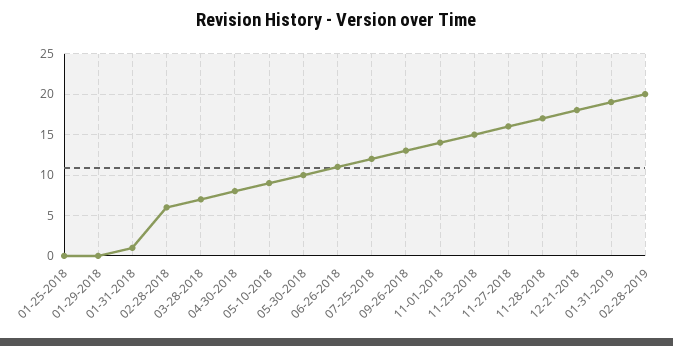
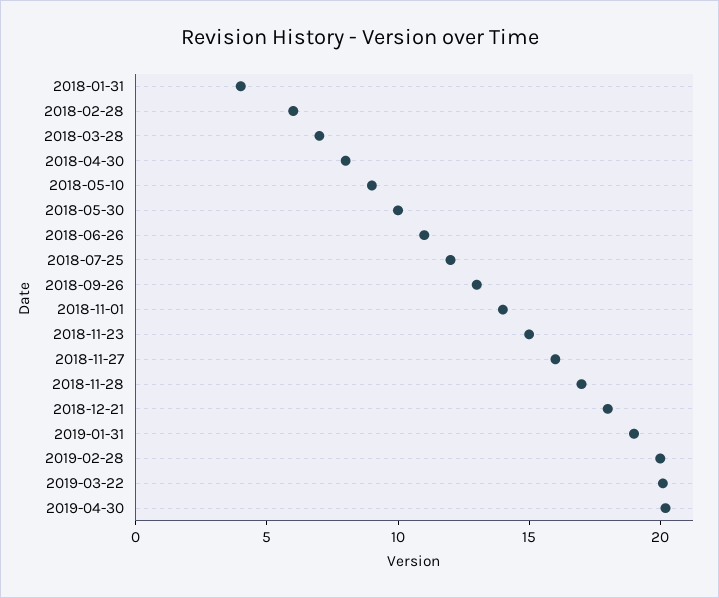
01-25-2018: 0 -> none
01-29-2018: 0 -> none
01-31-2018: 1 -> 4
2019-03-22: none -> 20
2019-04-30: none -> 20

